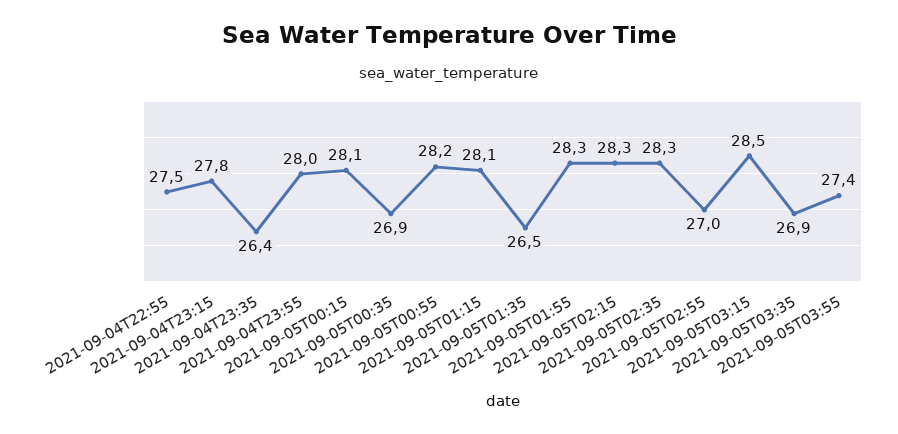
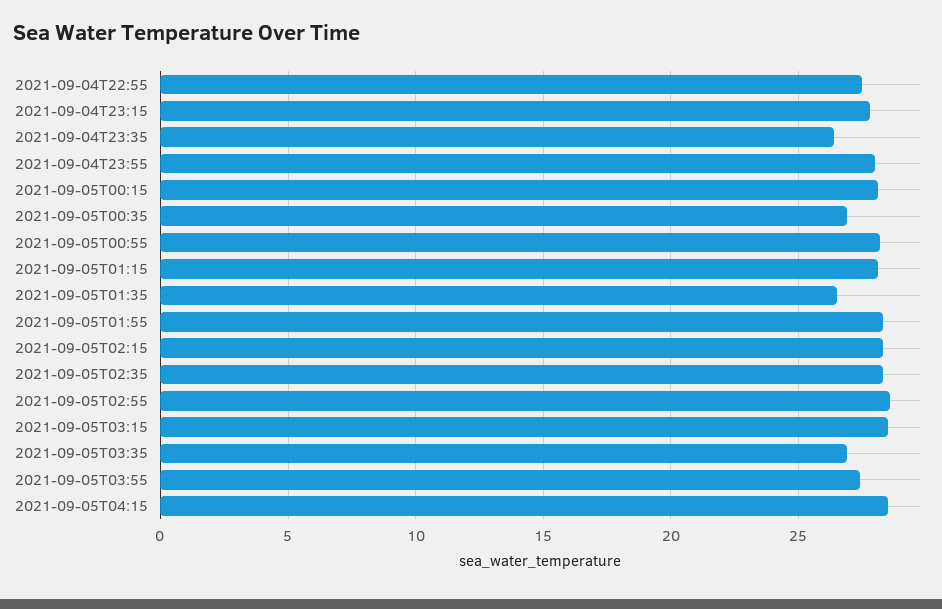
2021-09-05T02:55: 27 -> 28.5
2021-09-05T04:15: none -> 28.5

